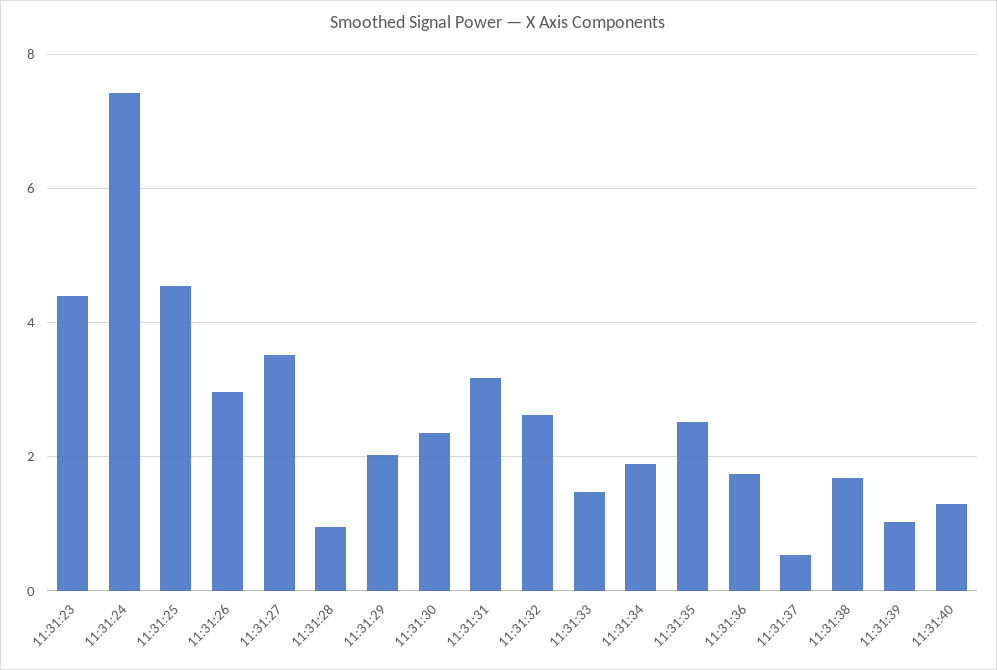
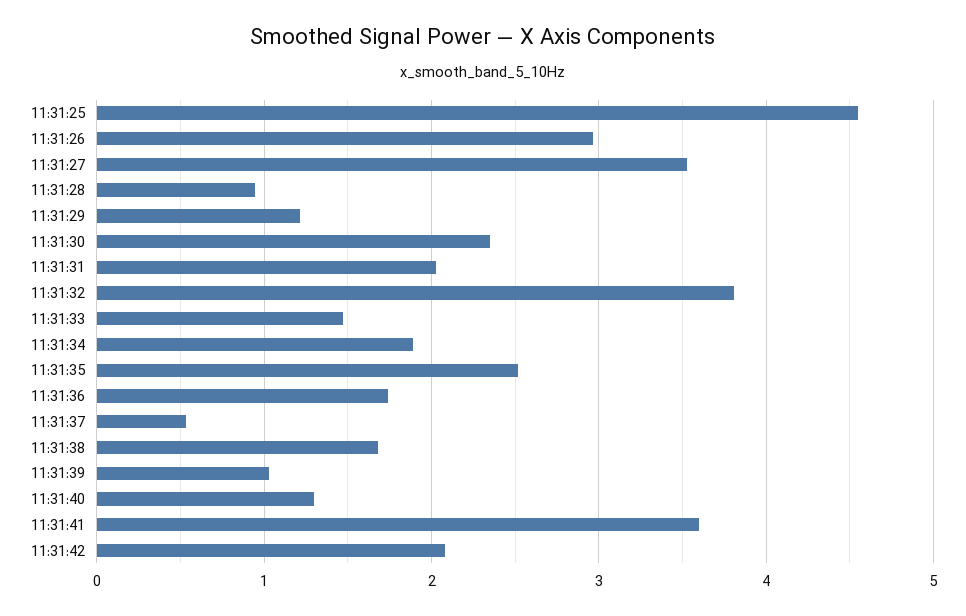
11:31:23: 4.4 -> none
11:31:24: 7.4 -> none
11:31:29: 2 -> 1.2
11:31:31: 3.2 -> 2
11:31:32: 2.6 -> 3.8
11:31:41: none -> 3.6
11:31:42: none -> 2.1

